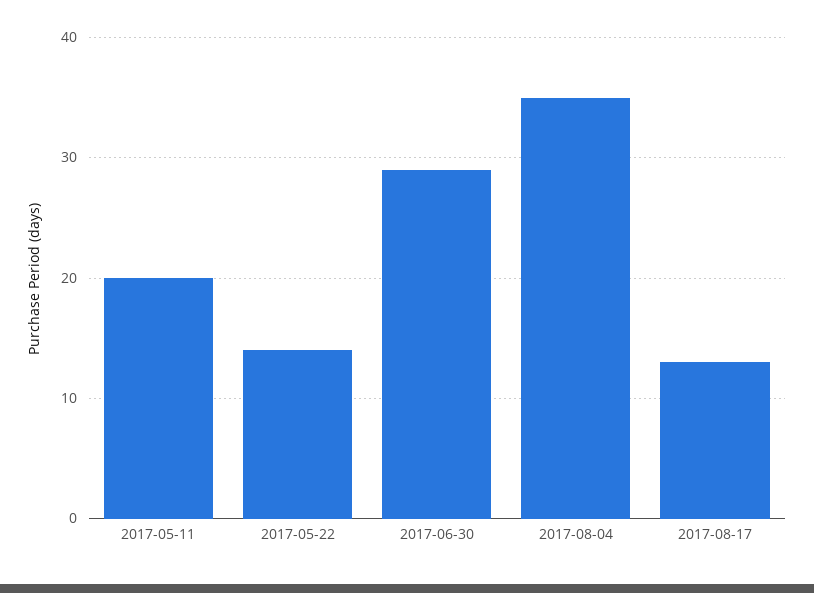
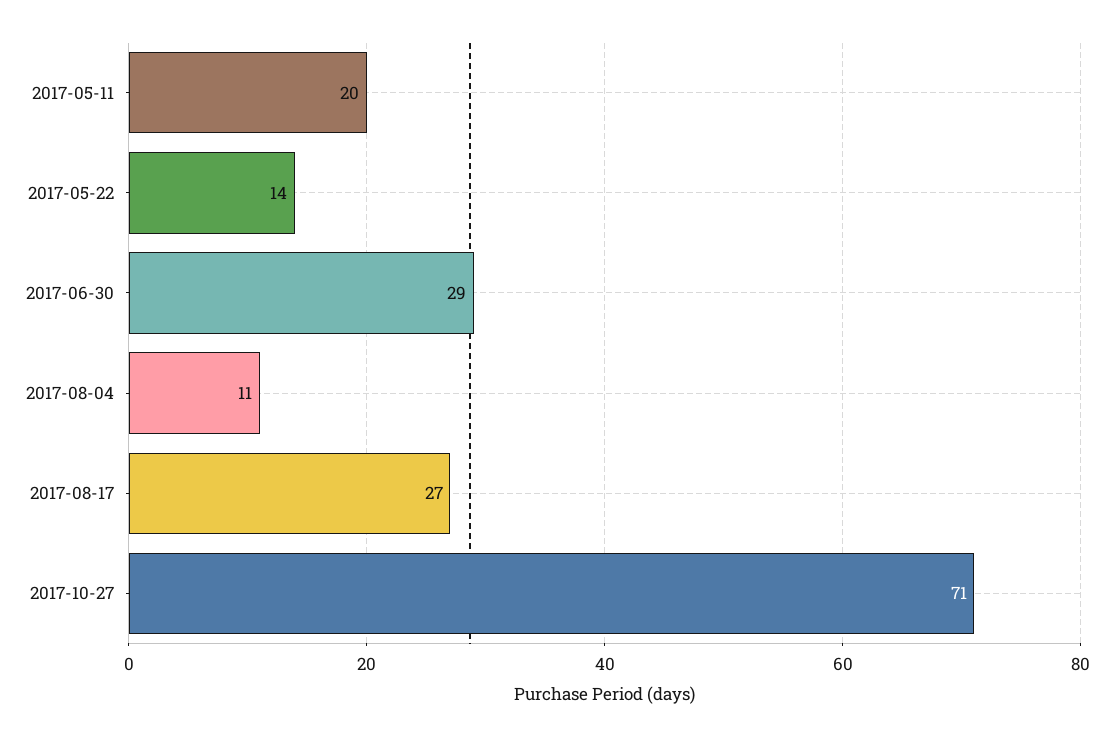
2017-08-04: 35 -> 11
2017-08-17: 13 -> 27
2017-10-27: none -> 71

